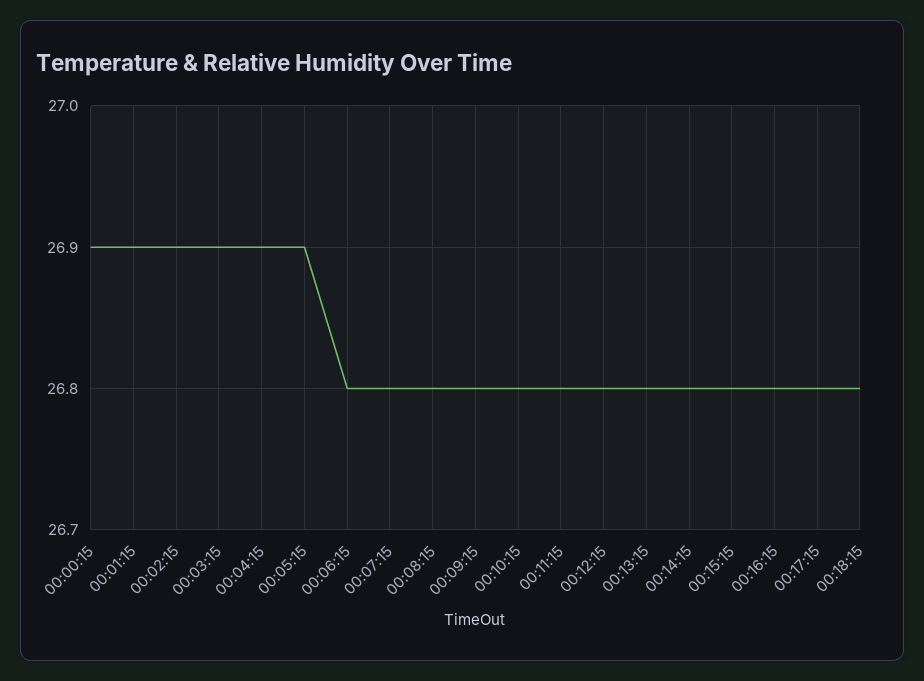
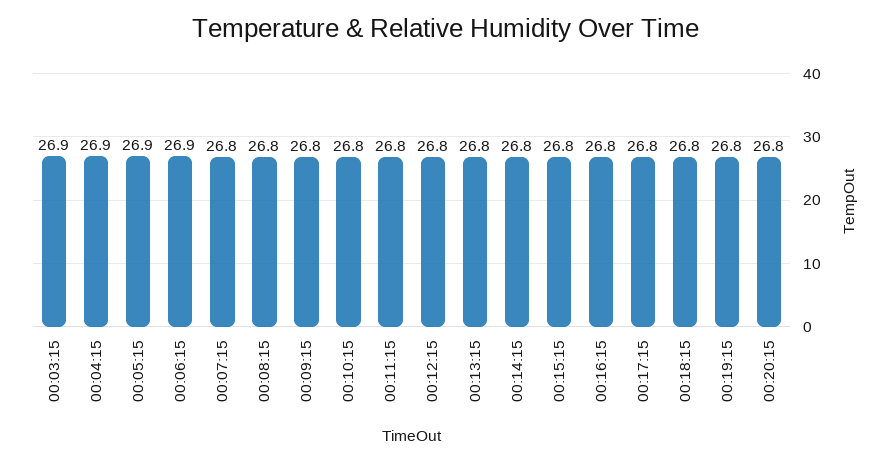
00:00:15: 26.9 -> none
00:01:15: 26.9 -> none
00:02:15: 26.9 -> none
00:06:15: 26.8 -> 26.9
00:19:15: none -> 26.8
00:20:15: none -> 26.8

